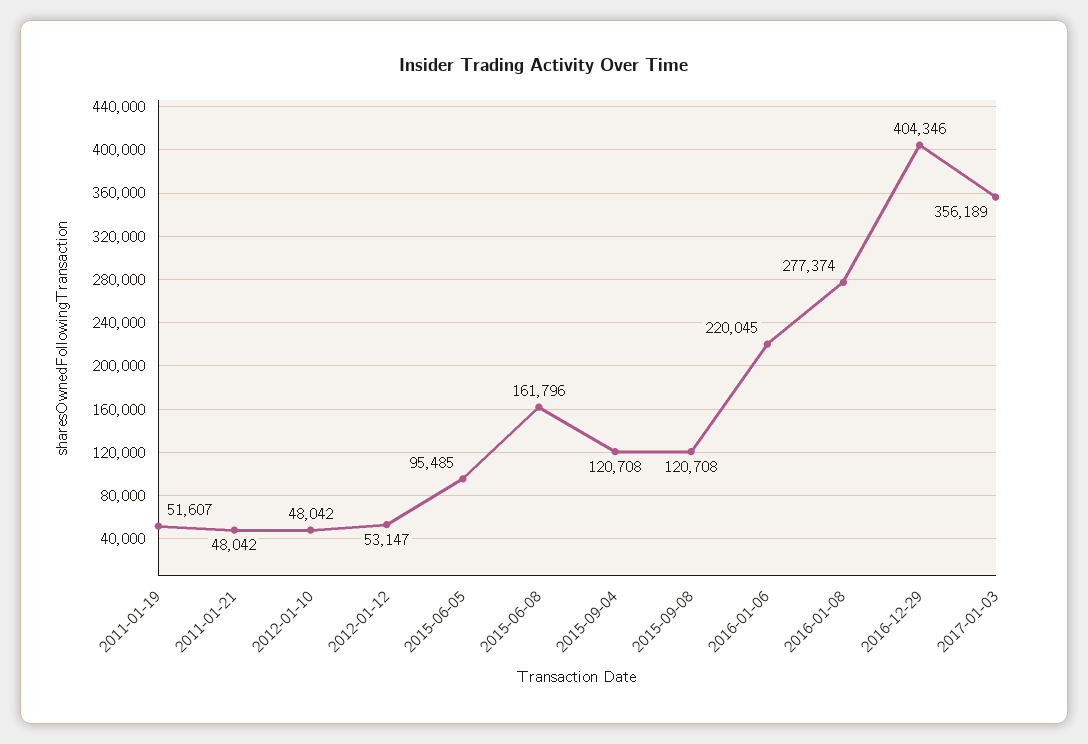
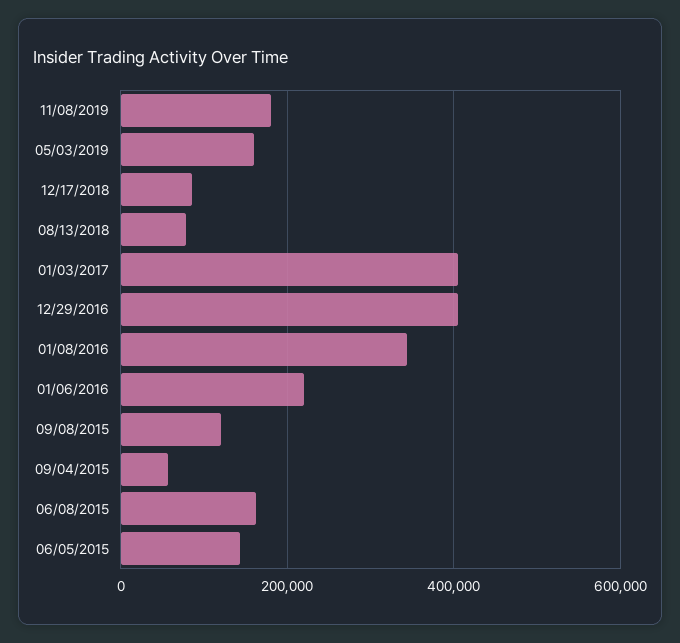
2011-01-19: 51607 -> none
2011-01-21: 48042 -> none
2012-01-10: 48042 -> none
2012-01-12: 53147 -> none
2015-06-05: 95485 -> 140000
2015-09-04: 120708 -> 60000
2016-01-08: 277374 -> 340000
2017-01-03: 356189 -> 400000
11/08/2019: none -> 180000
05/03/2019: none -> 160000
12/17/2018: none -> 80000
08/13/2018: none -> 80000

